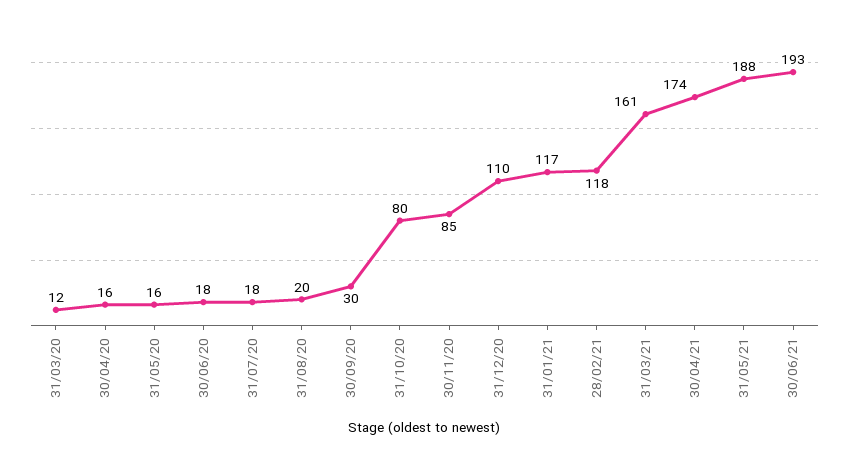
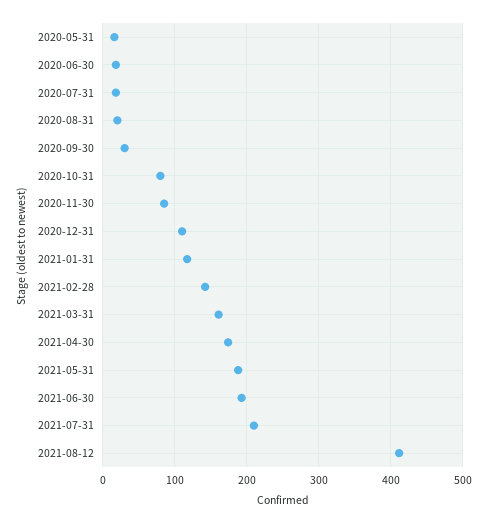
31/03/20: 12 -> none
30/04/20: 16 -> none
28/02/21: 118 -> 140
2021-07-31: none -> 210
2021-08-12: none -> 410

